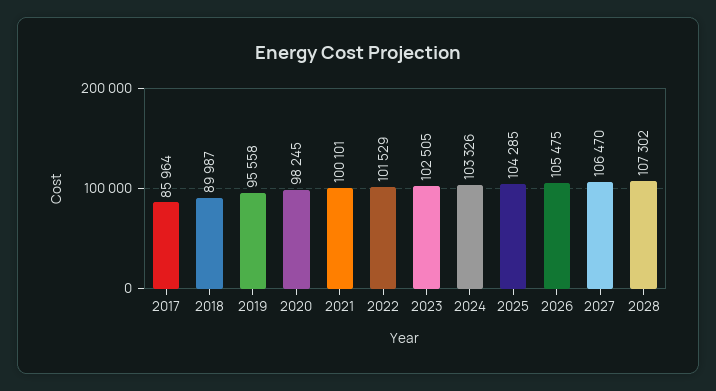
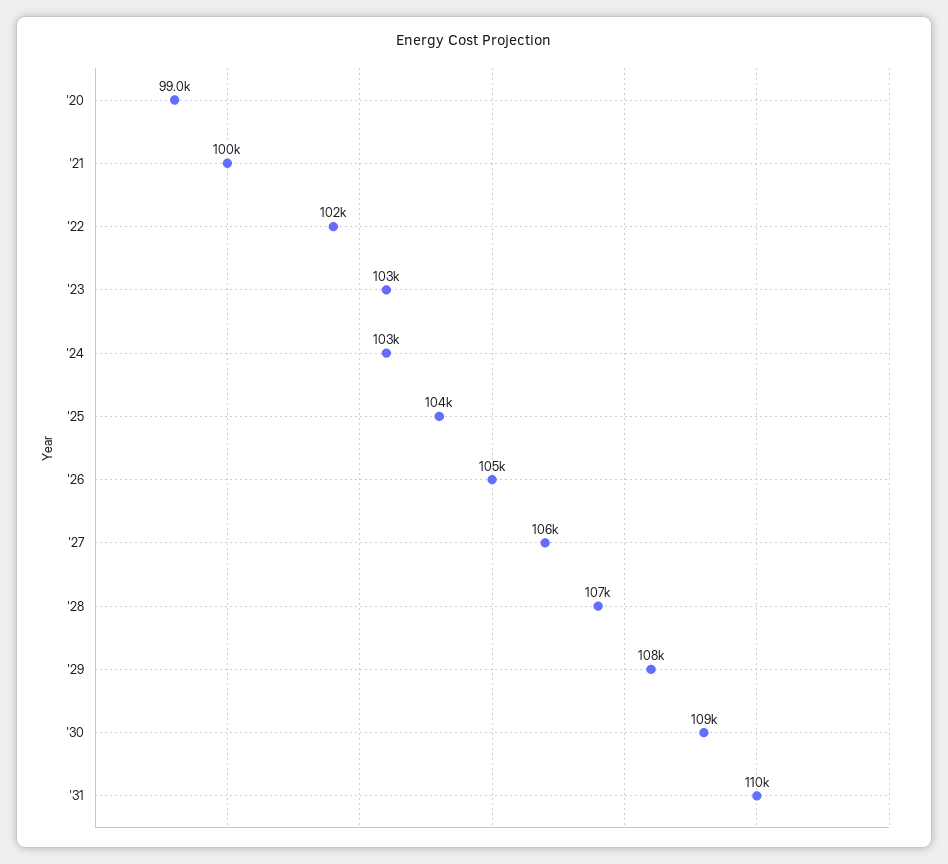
2017: 85964 -> none
2018: 89987 -> none
2019: 95558 -> none
2020: 98245 -> 99000
'29: none -> 108000
'30: none -> 109000
'31: none -> 110000

